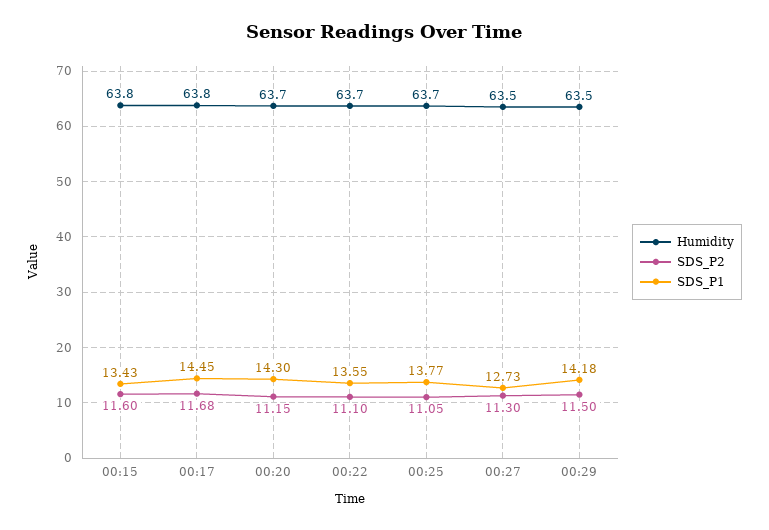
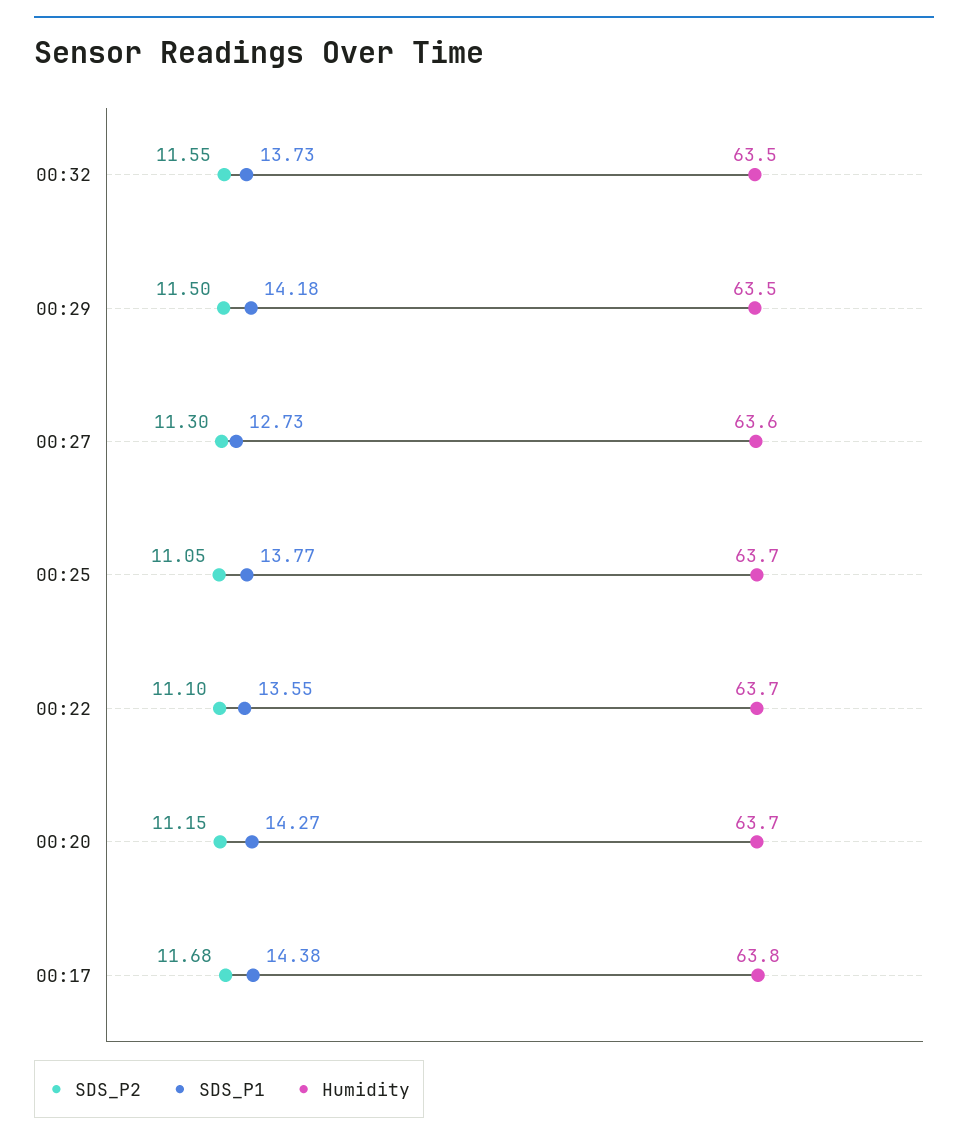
Humidity, 00:15: 63.8 -> none
SDS_P2, 00:15: 11.6 -> none
SDS_P1, 00:15: 13.43 -> none
SDS_P1, 00:17: 14.45 -> 14.38
SDS_P1, 00:20: 14.3 -> 14.27
Humidity, 00:27: 63.5 -> 63.6
SDS_P2, 00:32: none -> 11.55
SDS_P1, 00:32: none -> 13.73
Humidity, 00:32: none -> 63.5

